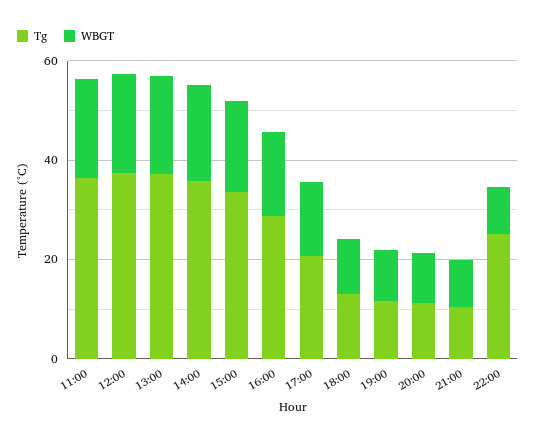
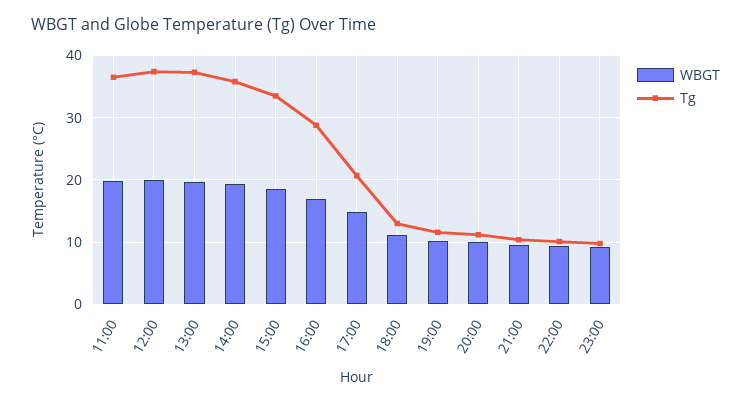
Tg, 22:00: 25 -> 10
WBGT, 23:00: none -> 9
Tg, 23:00: none -> 10

